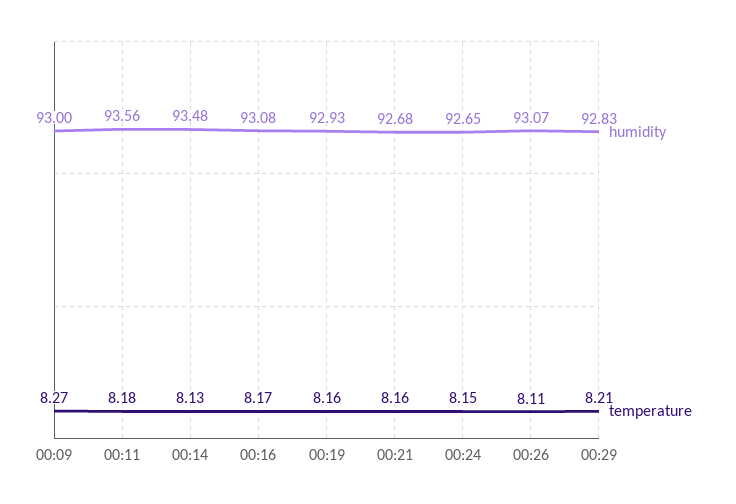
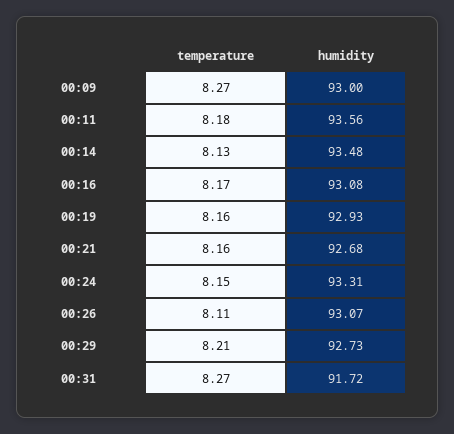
humidity, 00:24: 92.65 -> 93.31
humidity, 00:29: 92.83 -> 92.73
temperature, 00:31: none -> 8.27
humidity, 00:31: none -> 91.72

